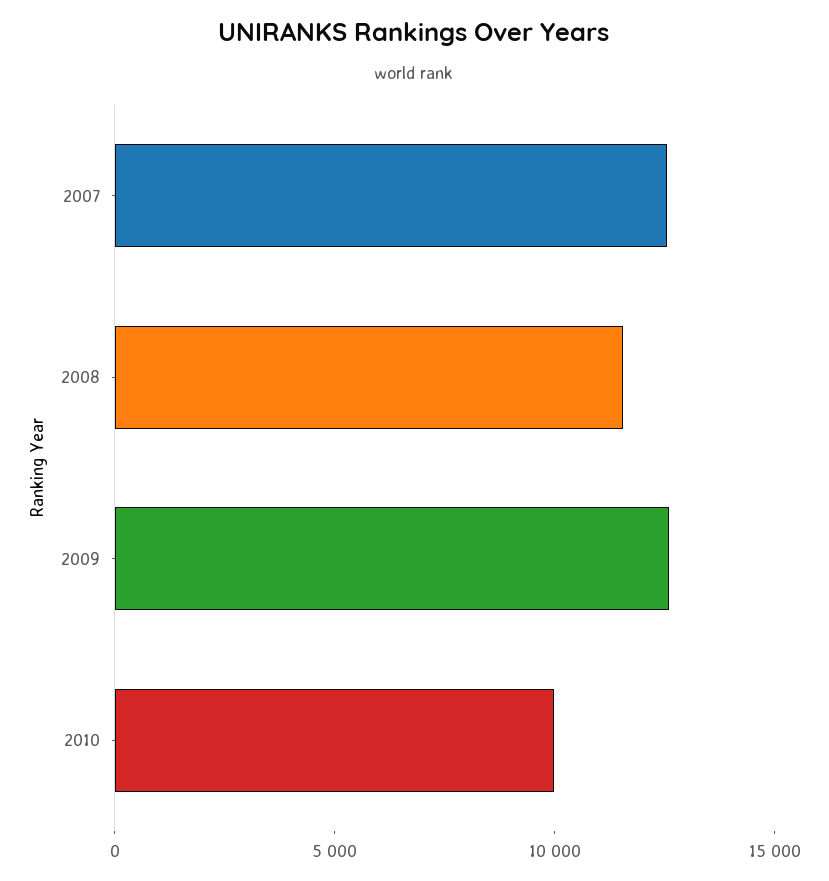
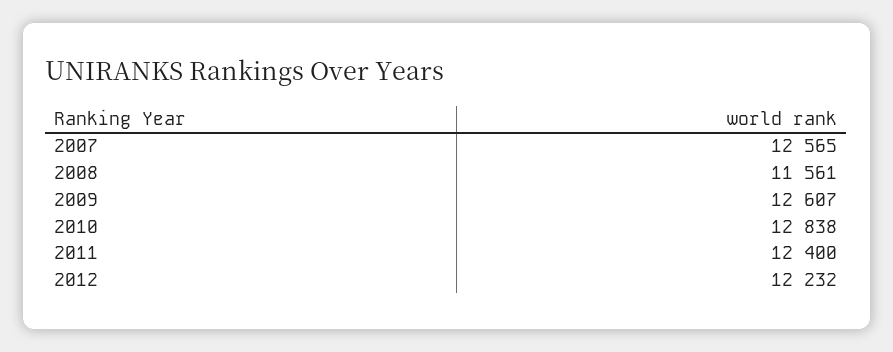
2010: 10000 -> 12838
2011: none -> 12400
2012: none -> 12232

